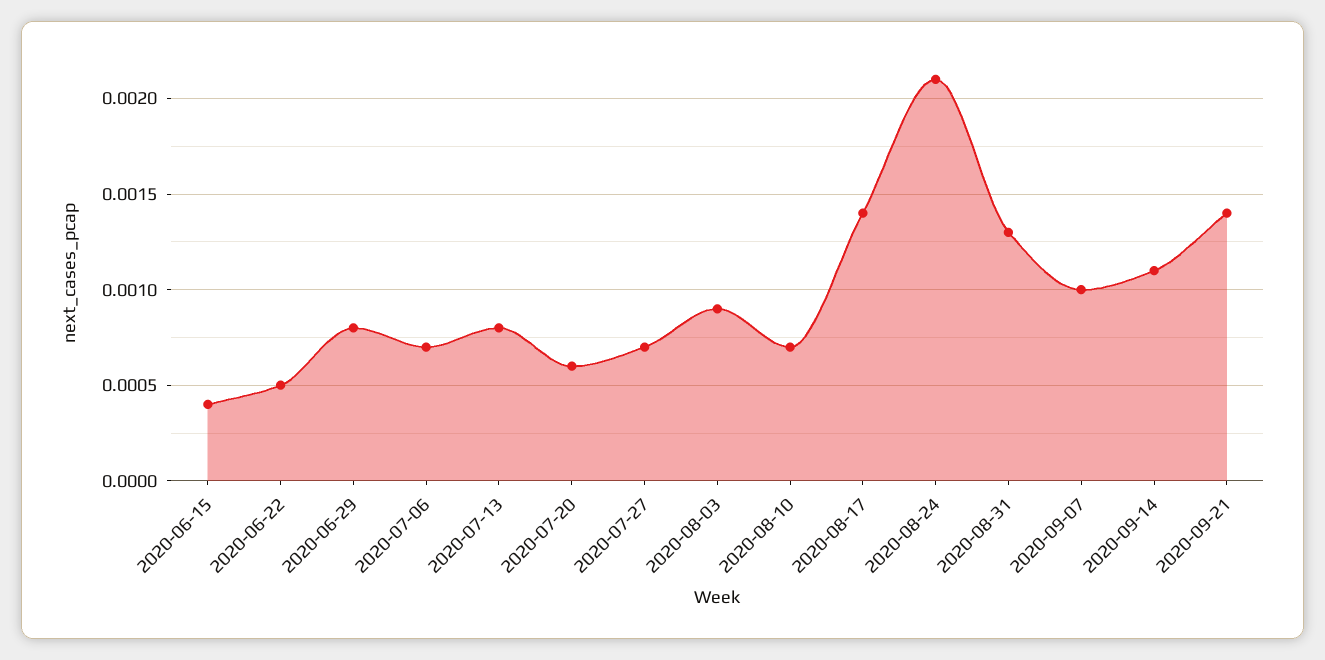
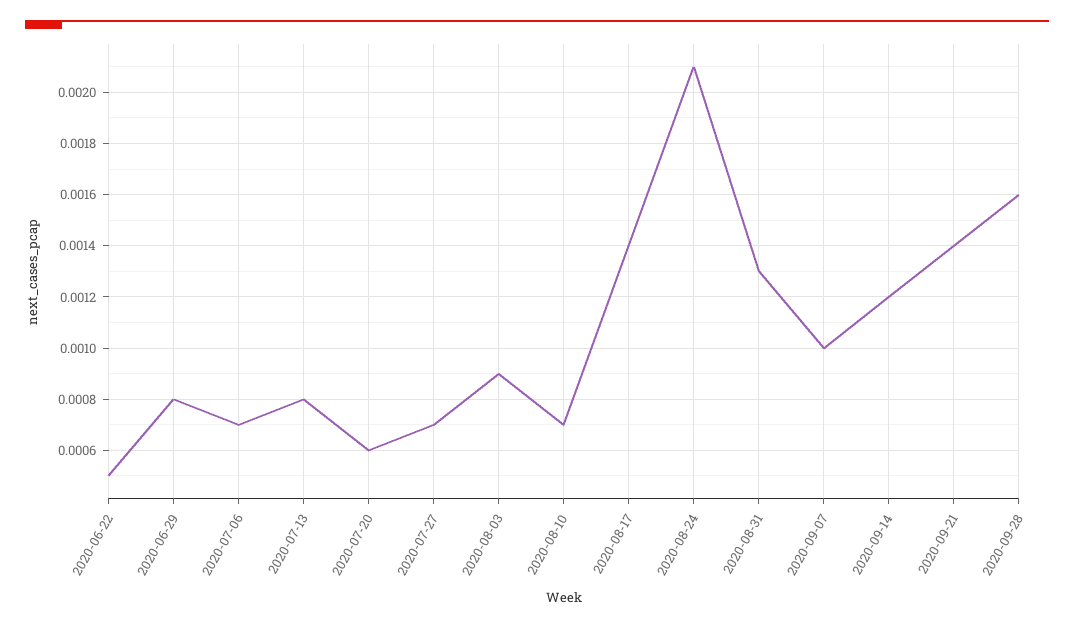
2020-06-15: 0.0004 -> none
2020-09-14: 0.0011 -> 0.0012
2020-09-28: none -> 0.0016

